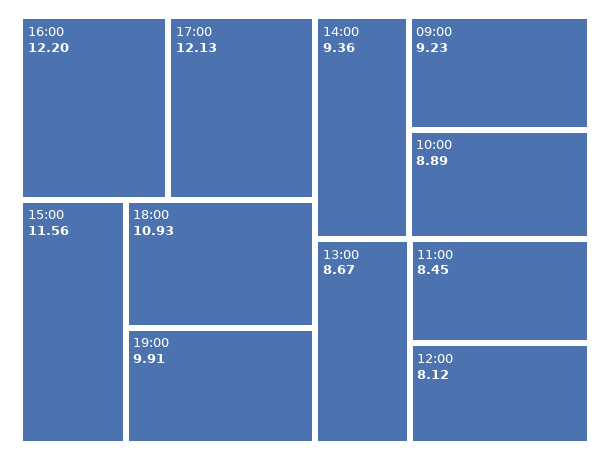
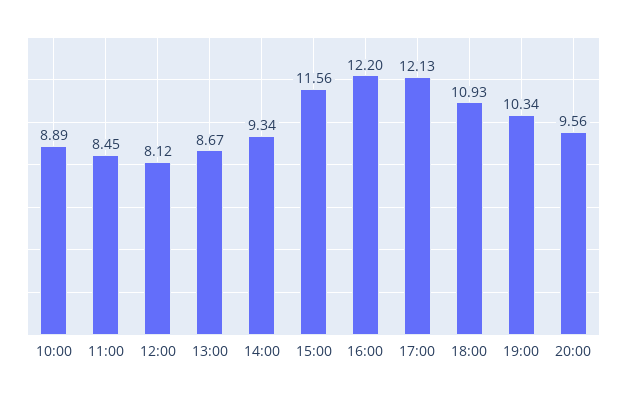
19:00: 9.91 -> 10.34
14:00: 9.36 -> 9.34
09:00: 9.23 -> none
20:00: none -> 9.56

